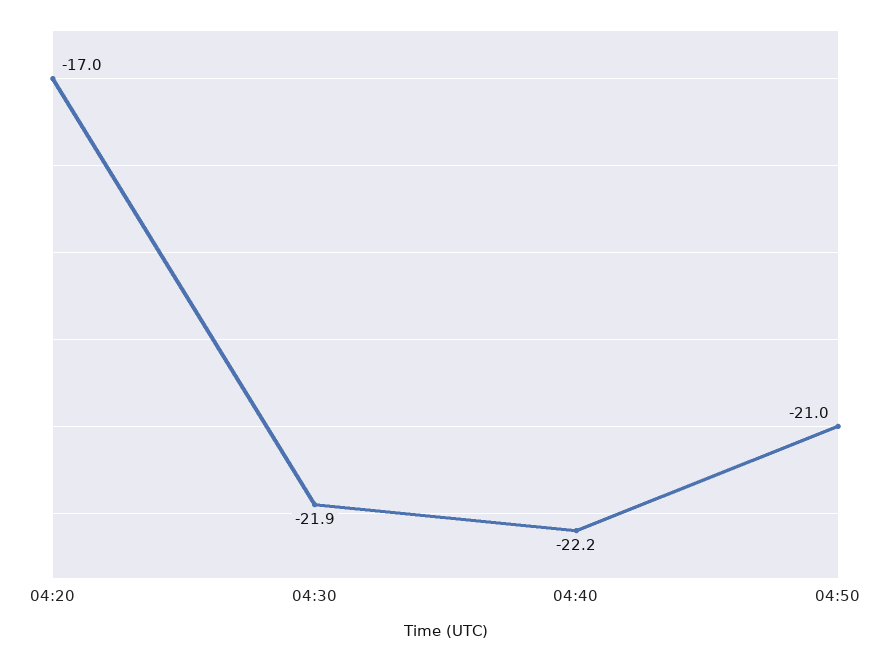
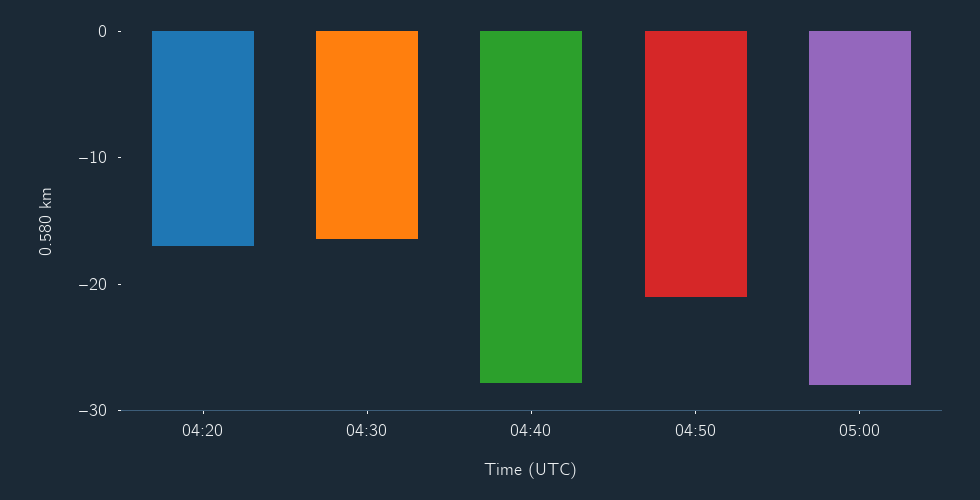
04:30: -21.9 -> -16
04:40: -22.2 -> -28
05:00: none -> -28

